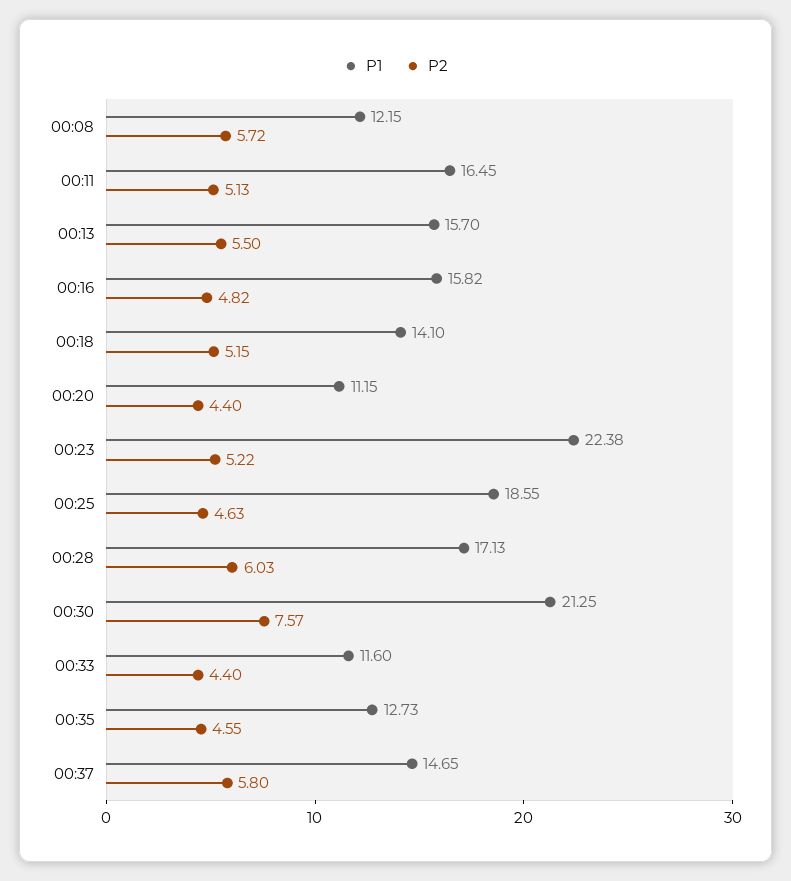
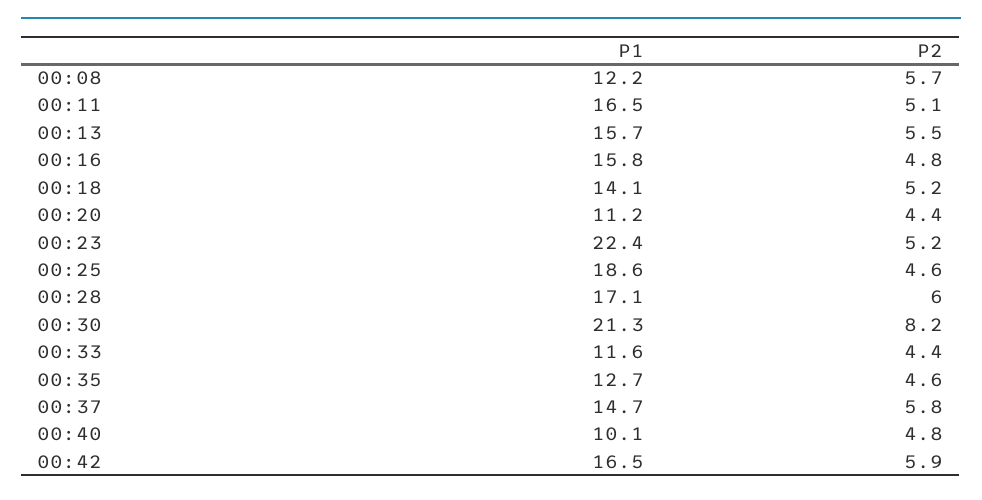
P2, 00:30: 7.57 -> 8.2
P1, 00:40: none -> 10.1
P2, 00:40: none -> 4.8
P1, 00:42: none -> 16.5
P2, 00:42: none -> 5.9

